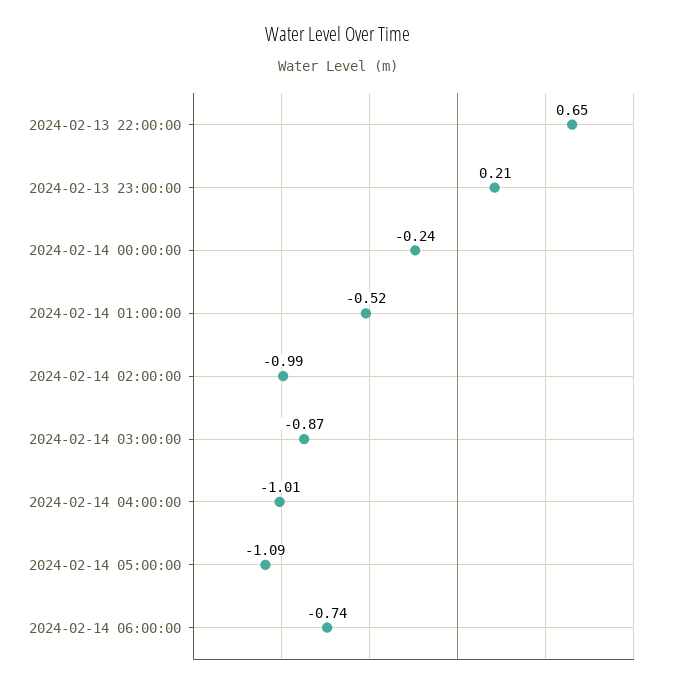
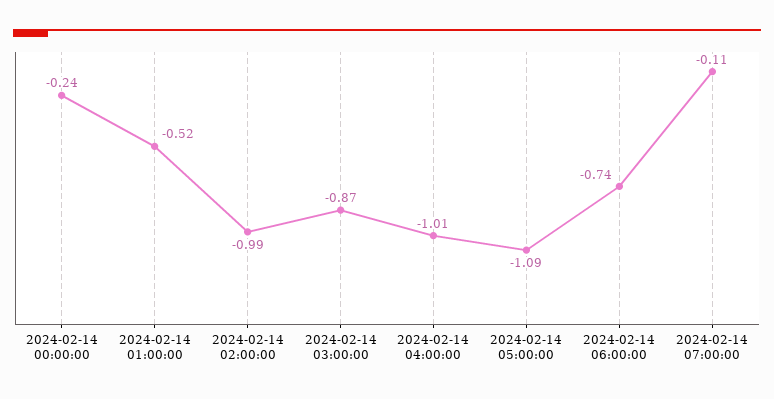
2024-02-13 22:00:00: 0.65 -> none
2024-02-13 23:00:00: 0.21 -> none
2024-02-14 07:00:00: none -> -0.11

